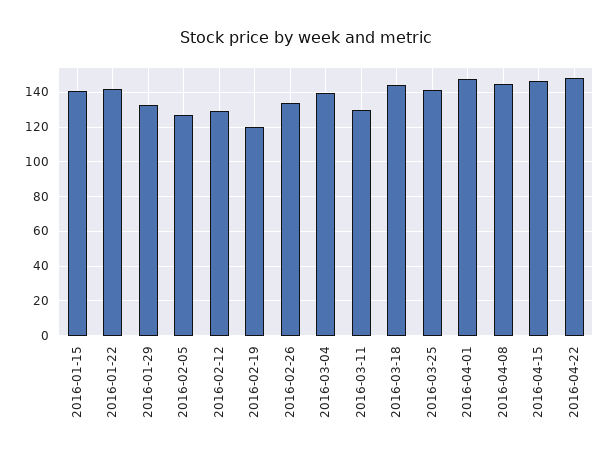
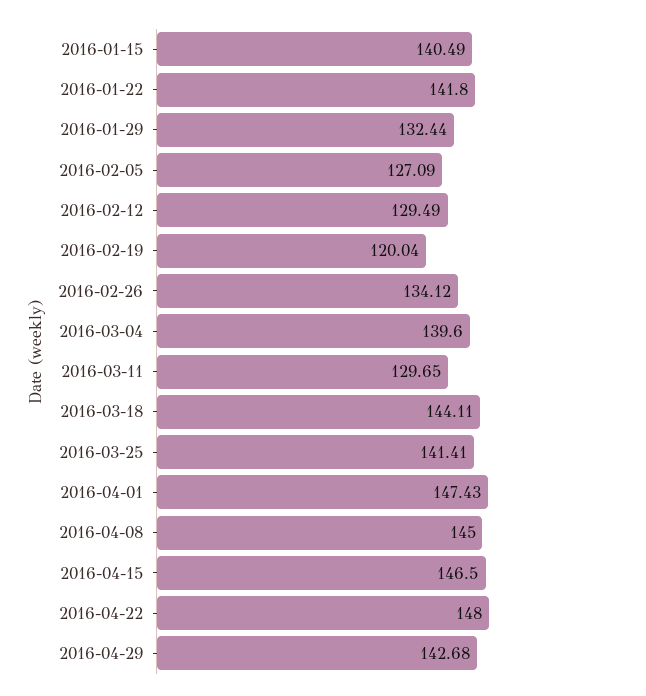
2016-04-29: none -> 142.68

